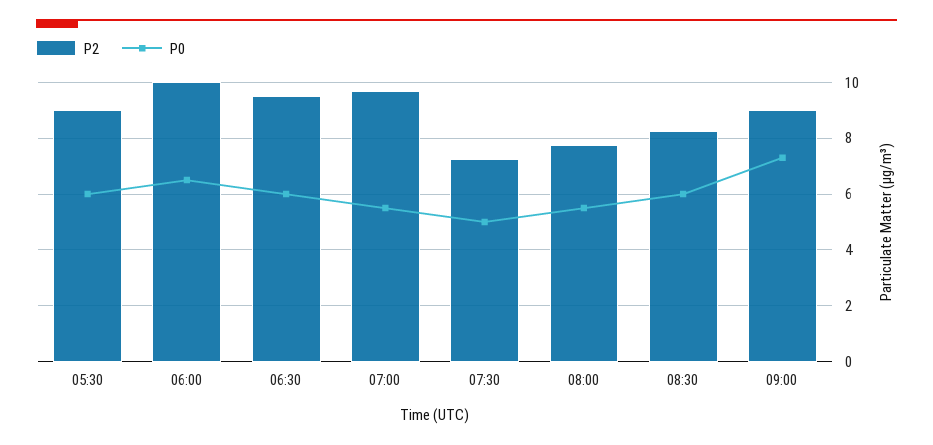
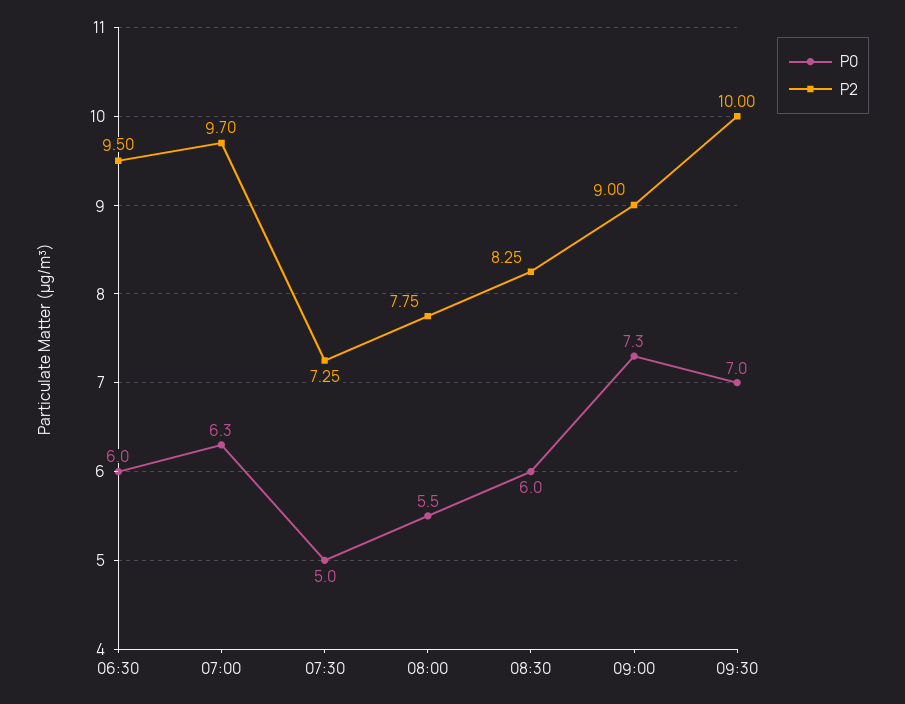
P2, 05:30: 9 -> none
P0, 05:30: 6 -> none
P2, 06:00: 10 -> none
P0, 06:00: 6.5 -> none
P0, 07:00: 5.5 -> 6.3
P0, 09:30: none -> 7
P2, 09:30: none -> 10

